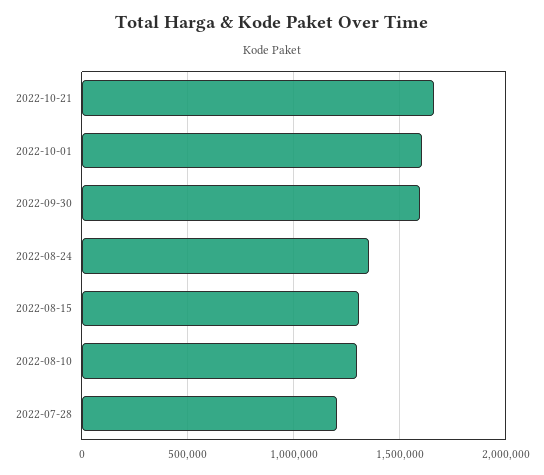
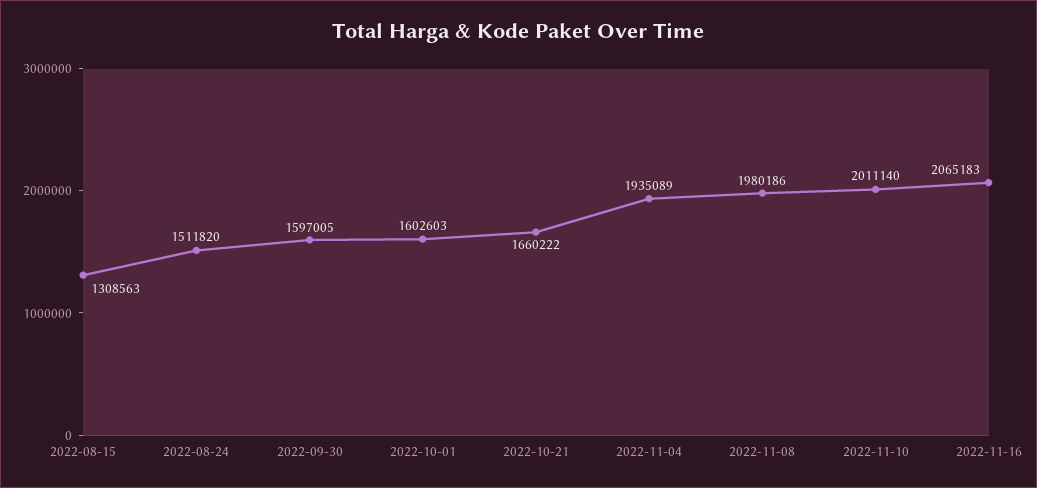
2022-08-24: 1350000 -> 1511820
2022-08-10: 1300000 -> none
2022-07-28: 1200000 -> none
2022-11-04: none -> 1935089
2022-11-08: none -> 1980186
2022-11-10: none -> 2011140
2022-11-16: none -> 2065183

